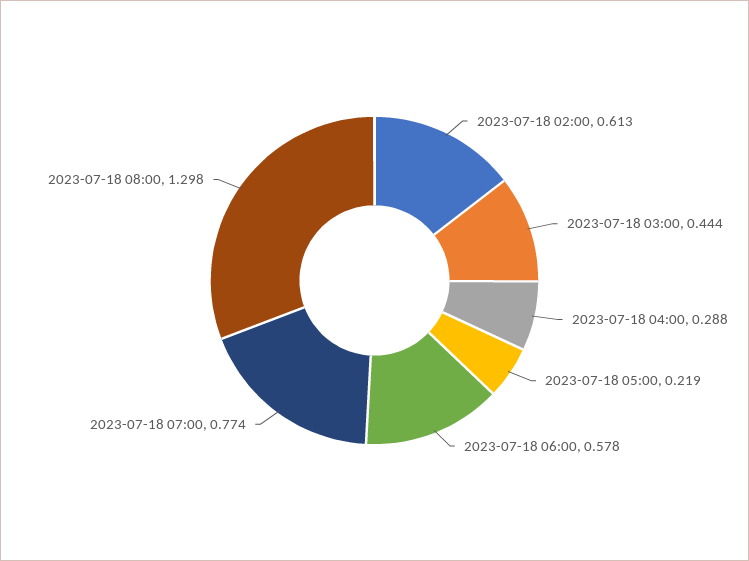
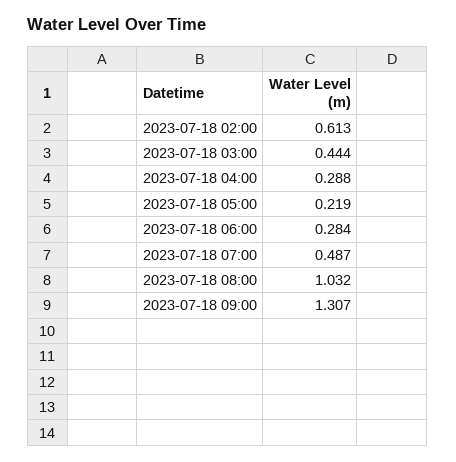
2023-07-18 06:00: 0.578 -> 0.284
2023-07-18 07:00: 0.774 -> 0.487
2023-07-18 08:00: 1.298 -> 1.032
2023-07-18 09:00: none -> 1.307

